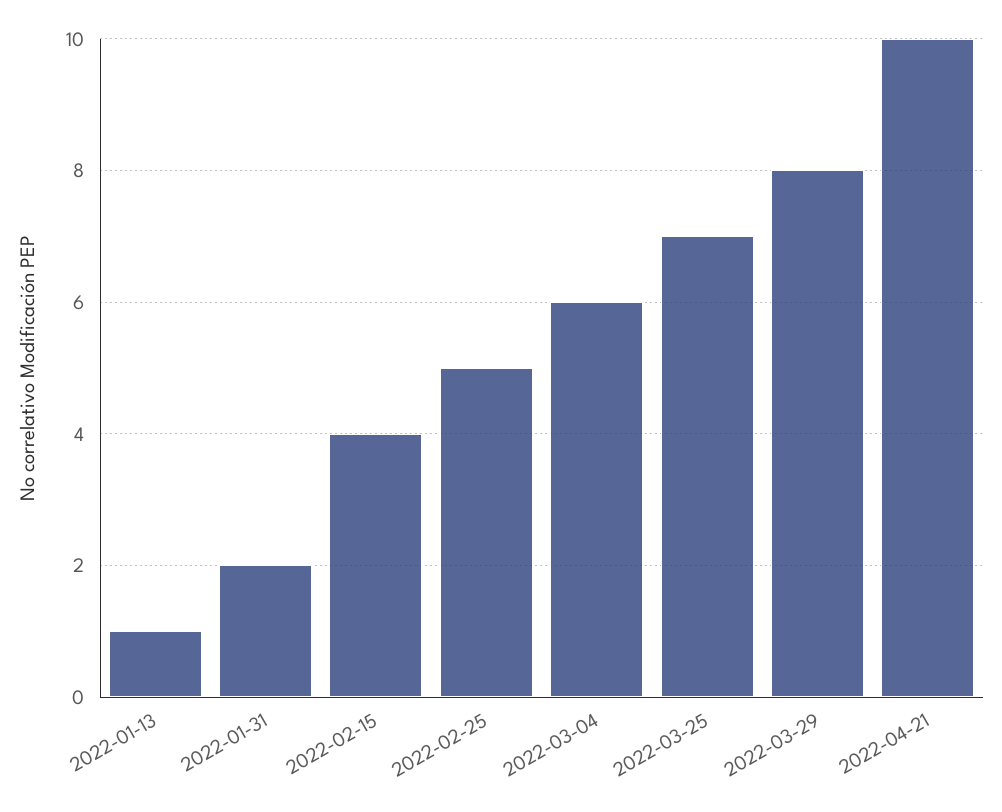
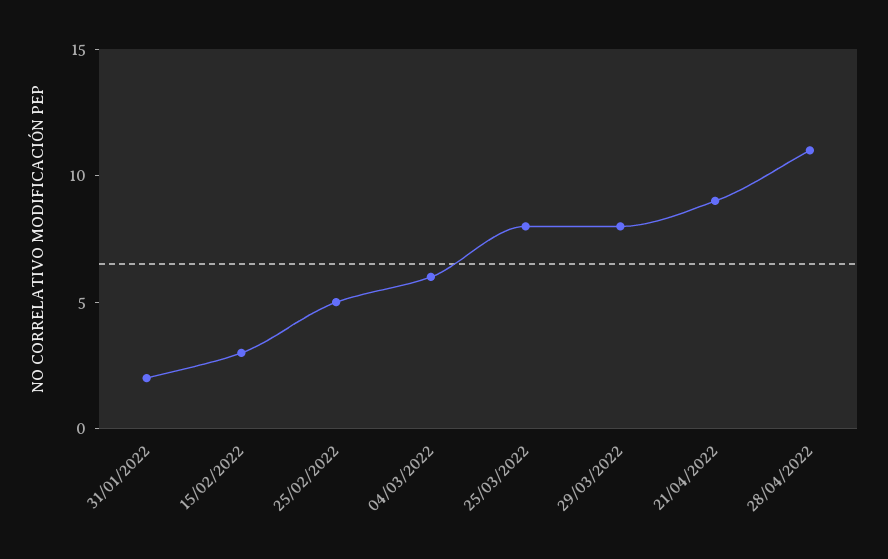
2022-01-13: 1 -> none
2022-02-15: 4 -> 3
2022-03-25: 7 -> 8
2022-04-21: 10 -> 9
28/04/2022: none -> 11

